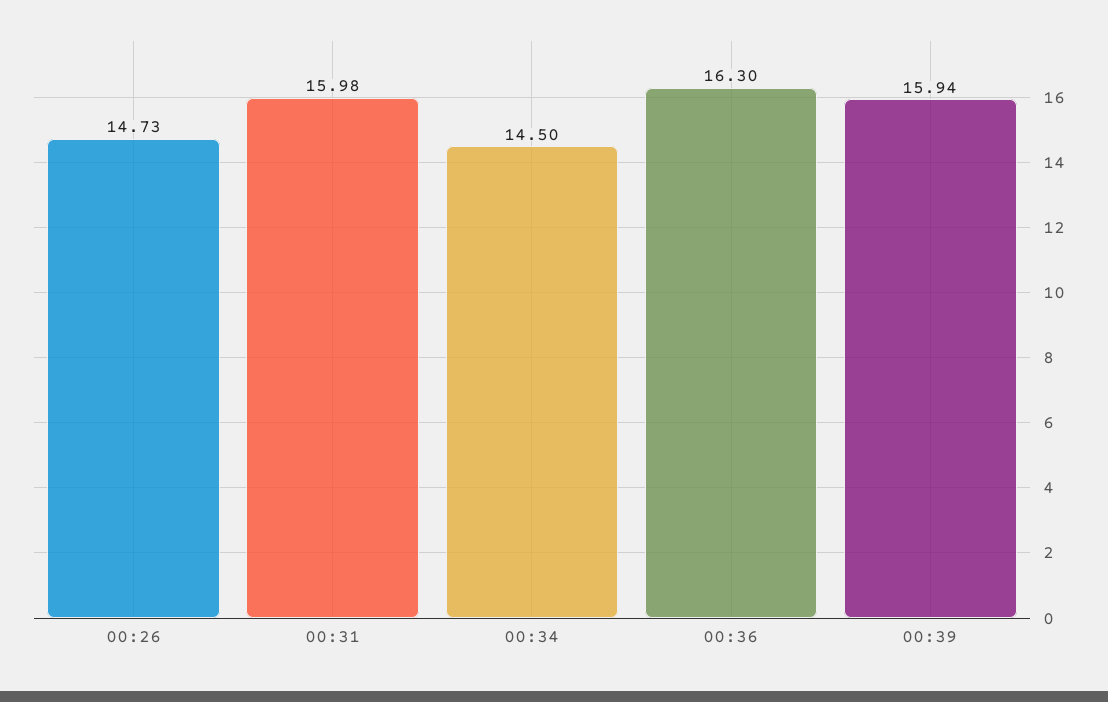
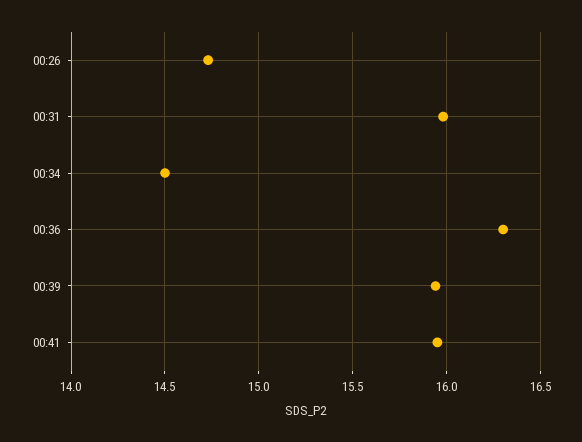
00:41: none -> 15.95

